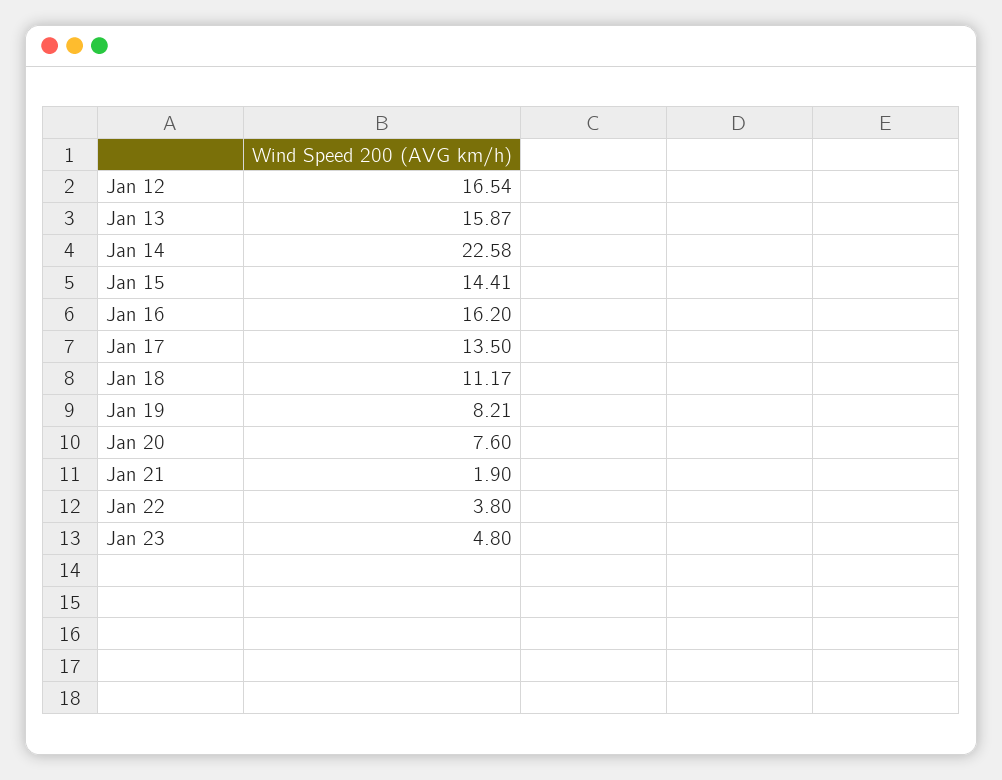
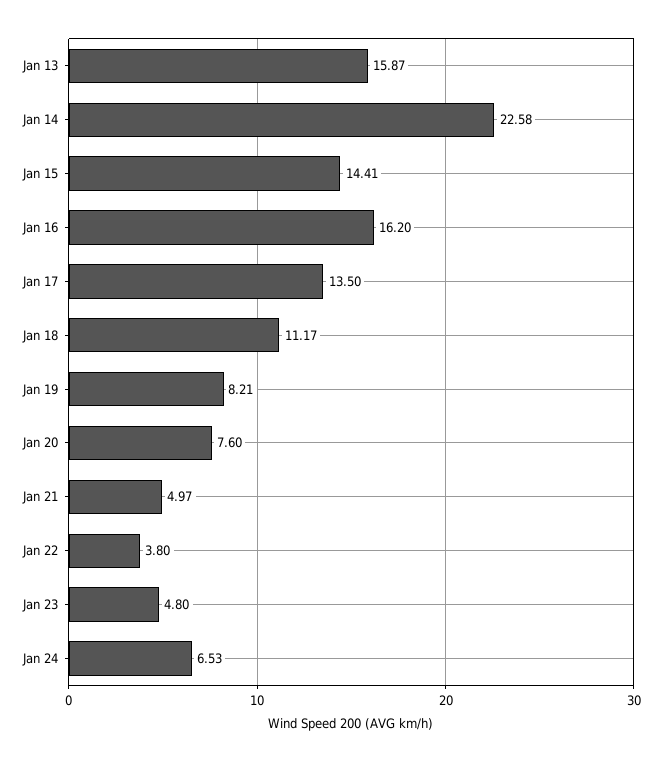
Jan 12: 16.54 -> none
Jan 21: 1.9 -> 4.97
Jan 24: none -> 6.53

